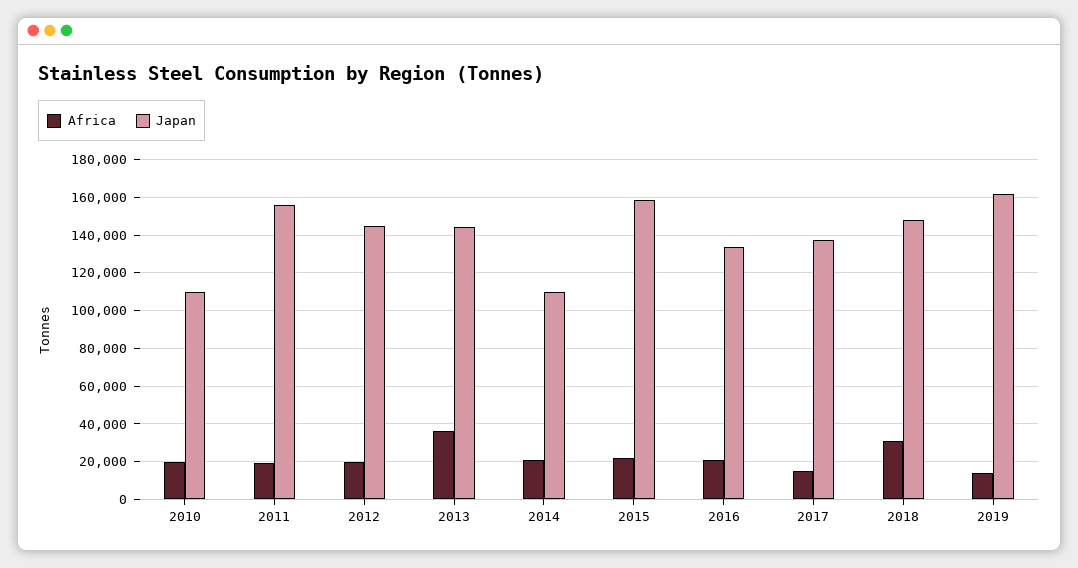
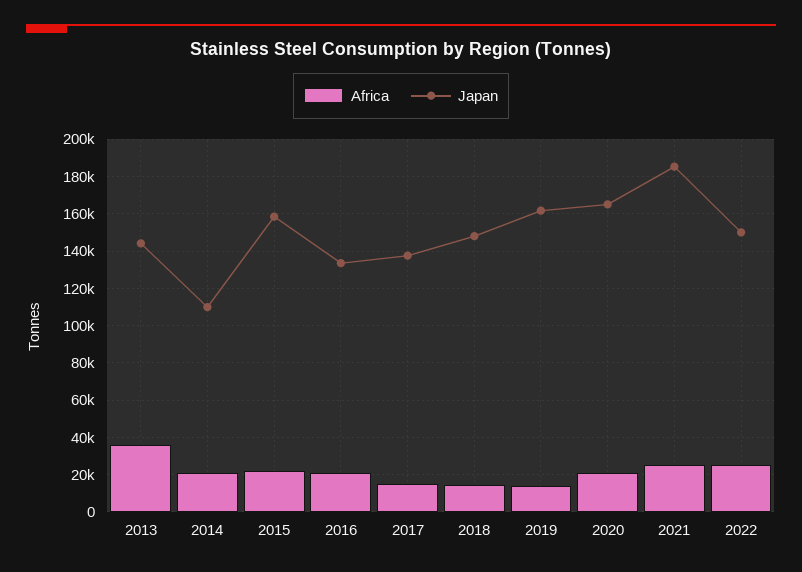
Africa, 2010: 20000 -> none
Japan, 2010: 110000 -> none
Africa, 2011: 20000 -> none
Japan, 2011: 155000 -> none
Africa, 2012: 20000 -> none
Japan, 2012: 145000 -> none
Africa, 2018: 30000 -> 15000
Africa, 2020: none -> 20000
Japan, 2020: none -> 165000
Africa, 2021: none -> 25000
Japan, 2021: none -> 185000
Africa, 2022: none -> 25000
Japan, 2022: none -> 150000

